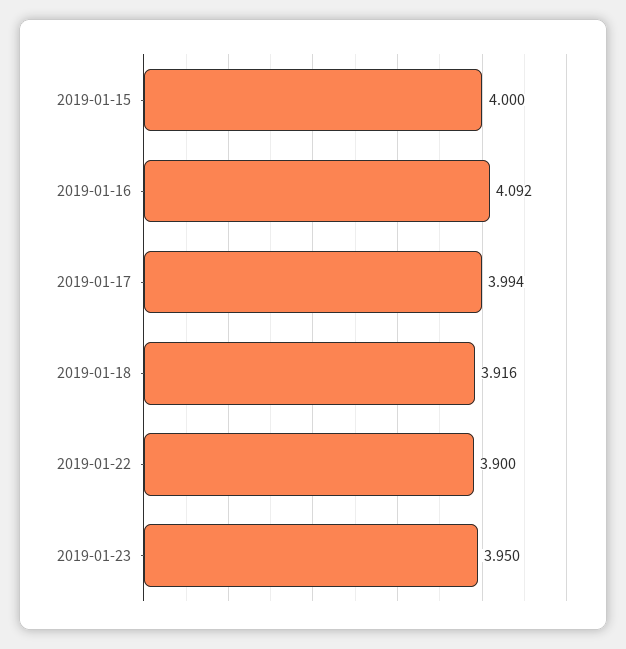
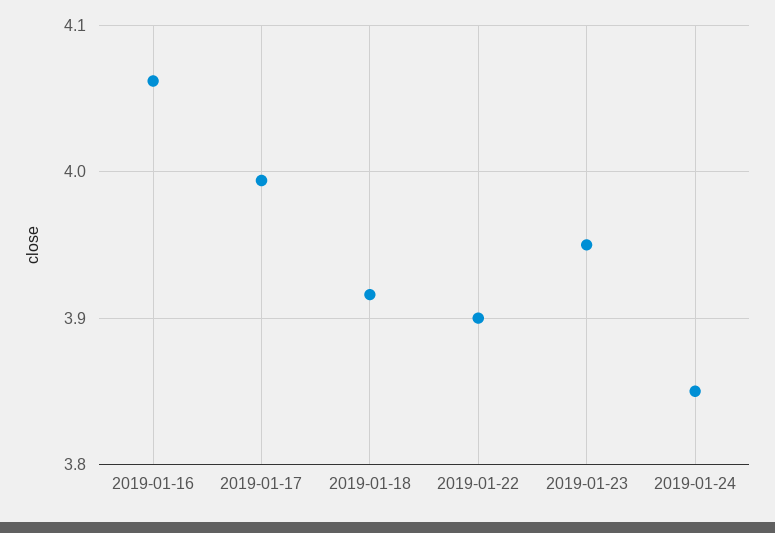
2019-01-15: 4 -> none
2019-01-16: 4.092 -> 4.06
2019-01-24: none -> 3.85

